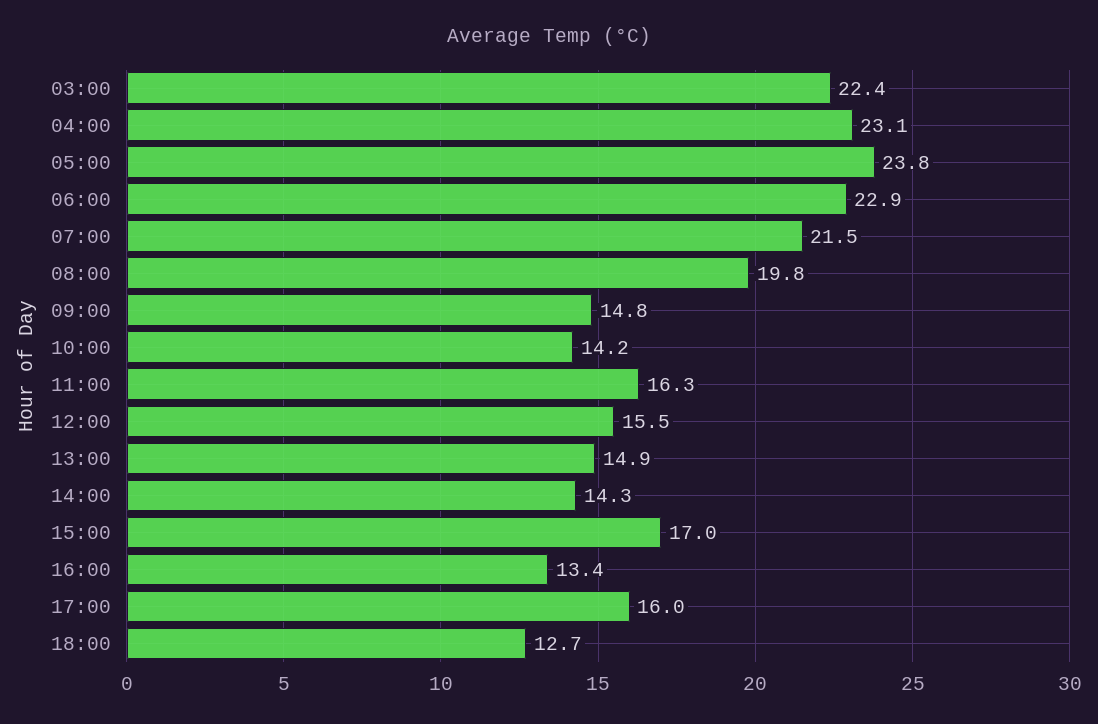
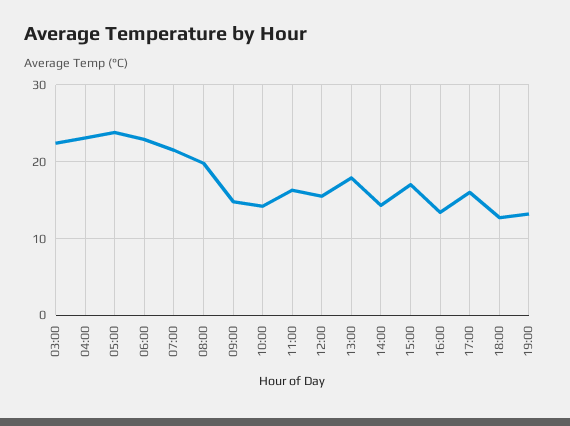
13:00: 14.9 -> 18
19:00: none -> 13

